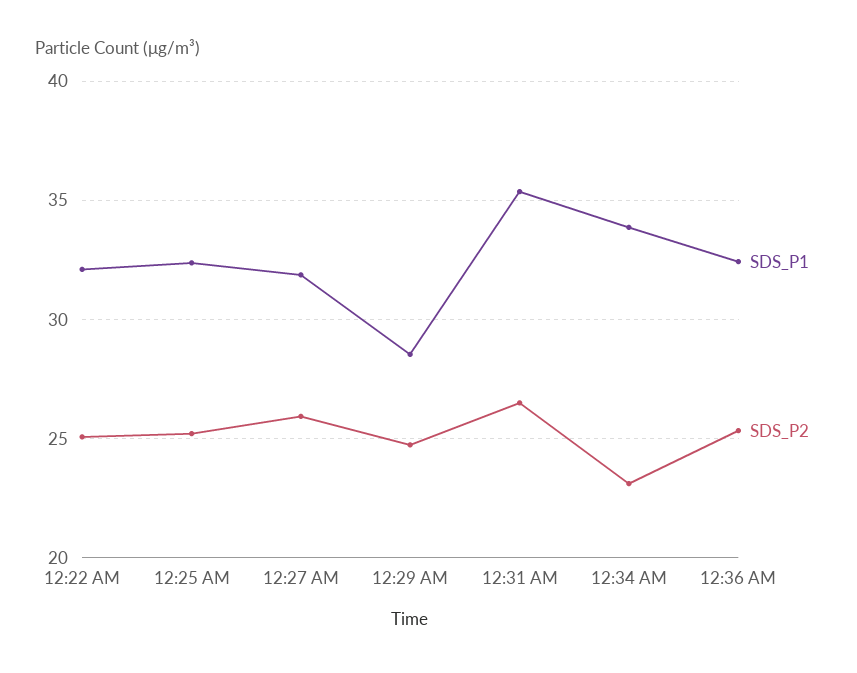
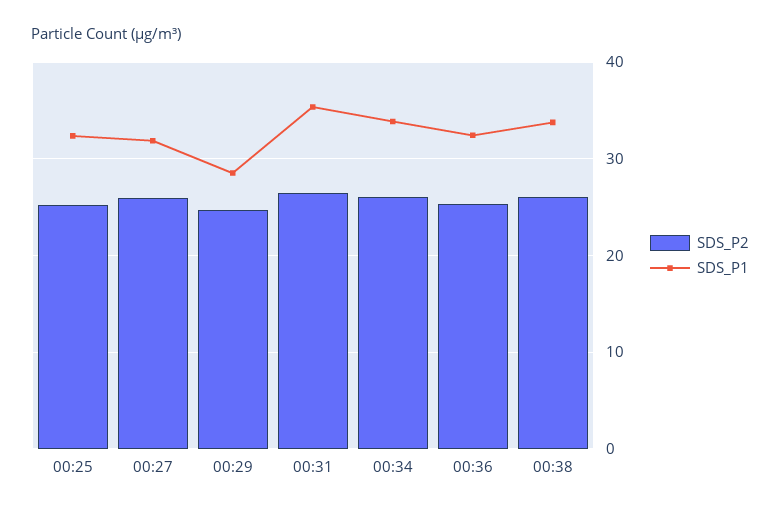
SDS_P1, 12:22 AM: 32 -> none
SDS_P2, 12:22 AM: 25 -> none
SDS_P2, 12:34 AM: 23 -> 26
SDS_P2, 00:38: none -> 26
SDS_P1, 00:38: none -> 34

